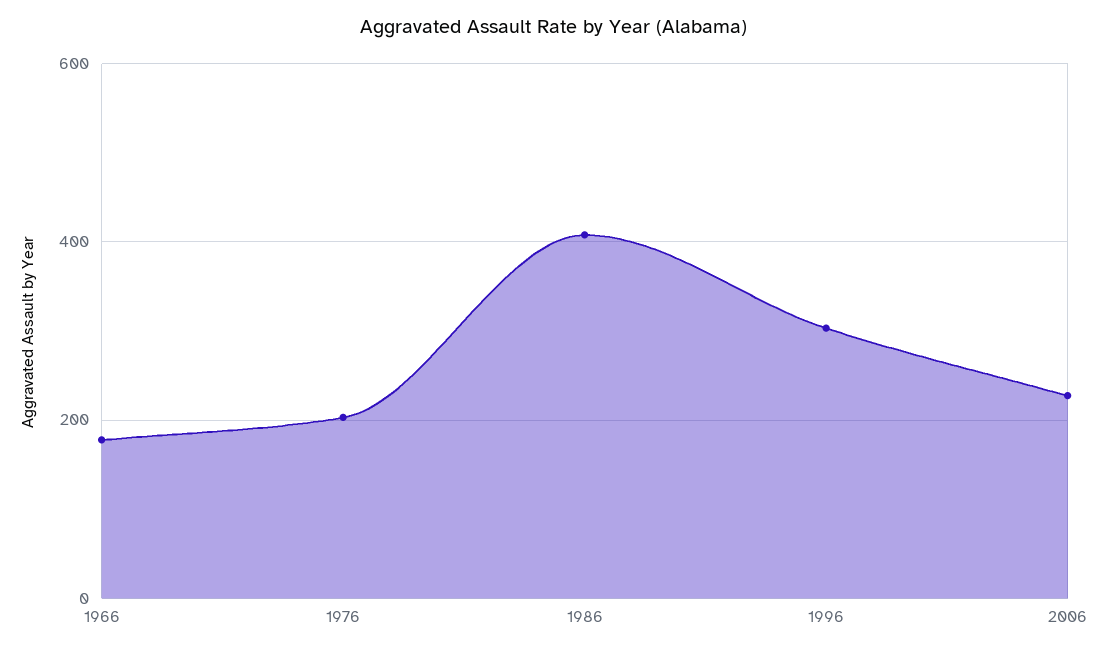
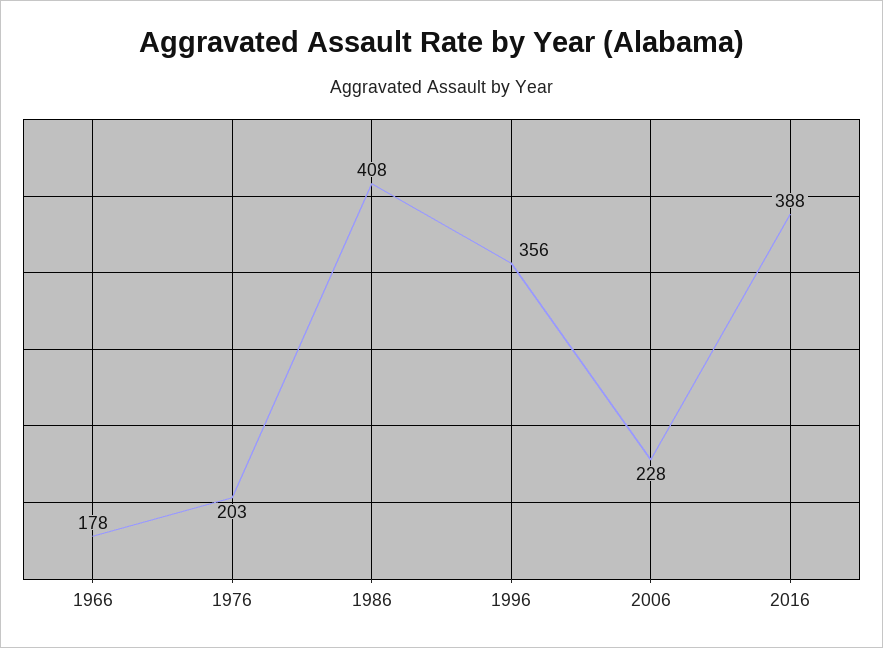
1996: 300 -> 356
2016: none -> 388

